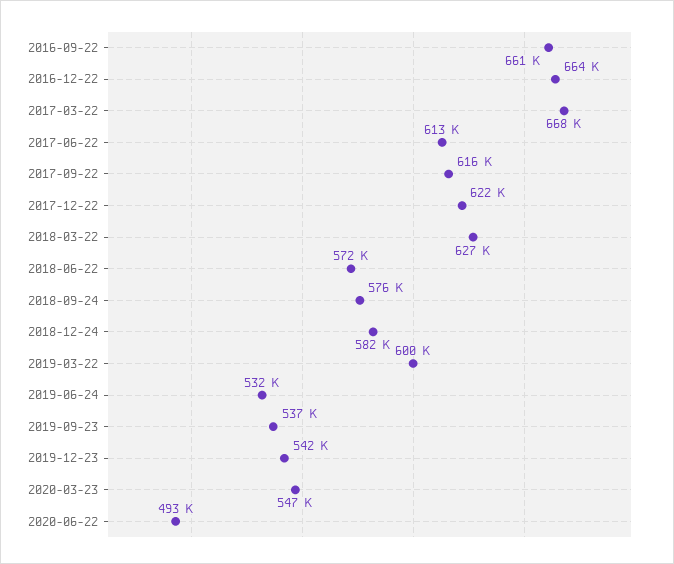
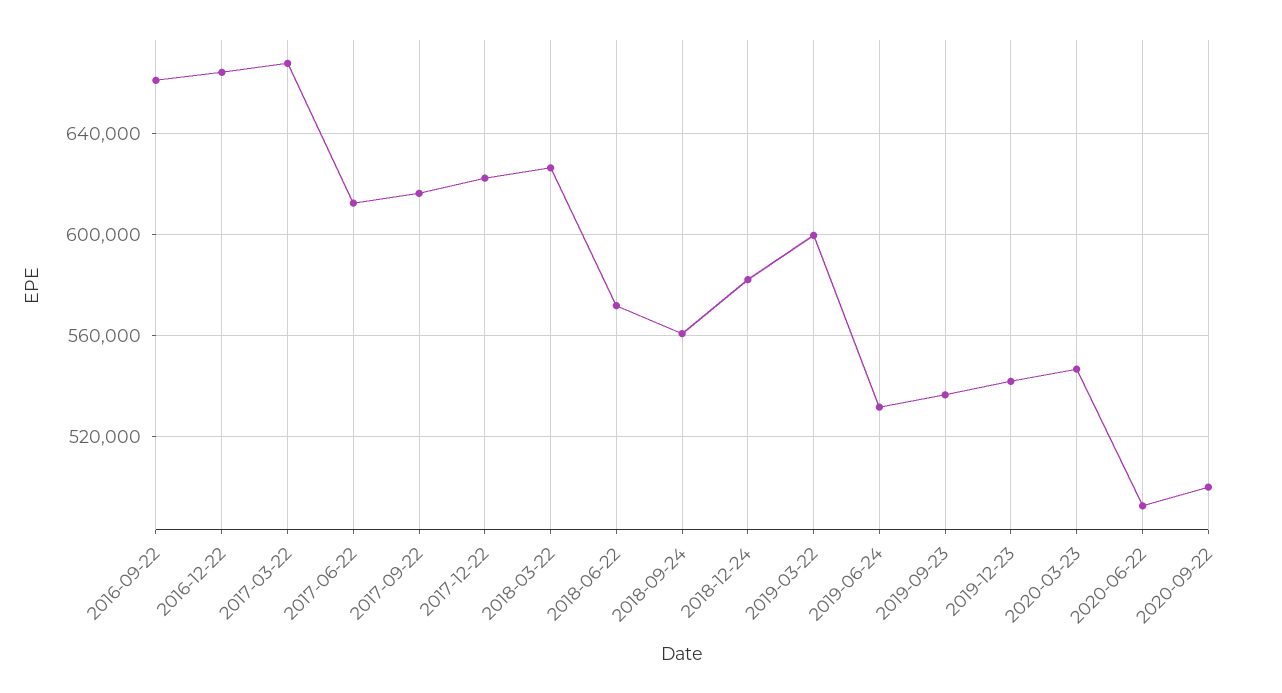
2018-09-24: 576000 -> 560000
2020-09-22: none -> 500000

